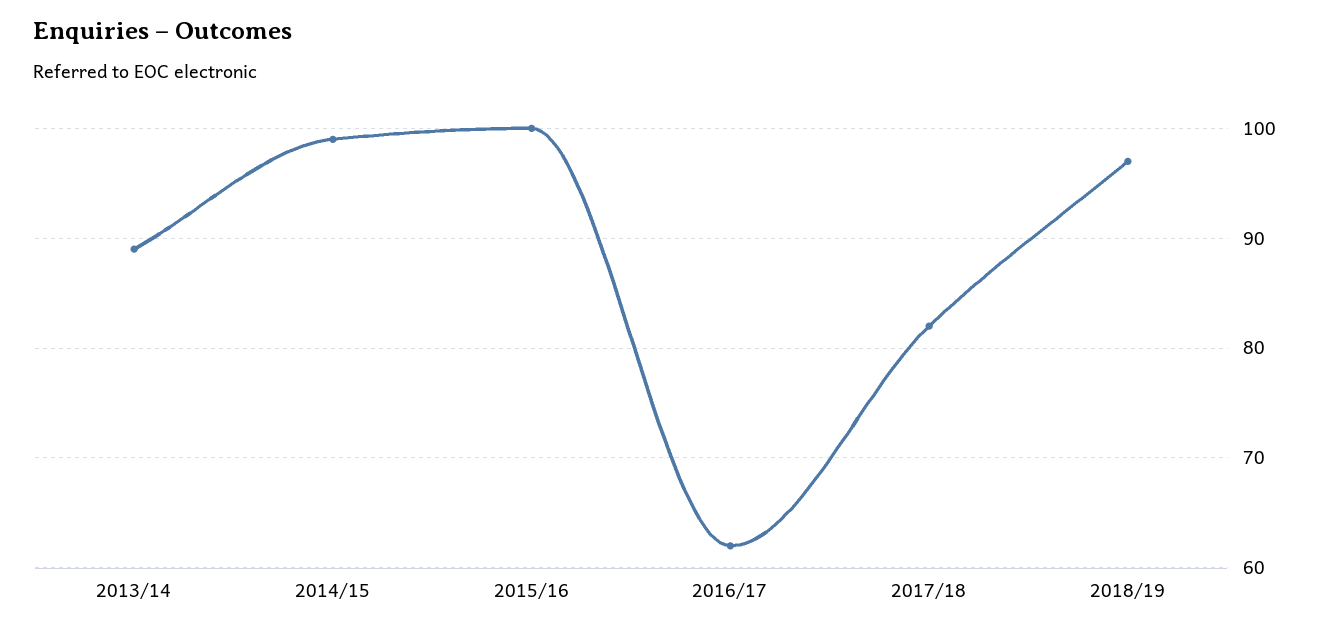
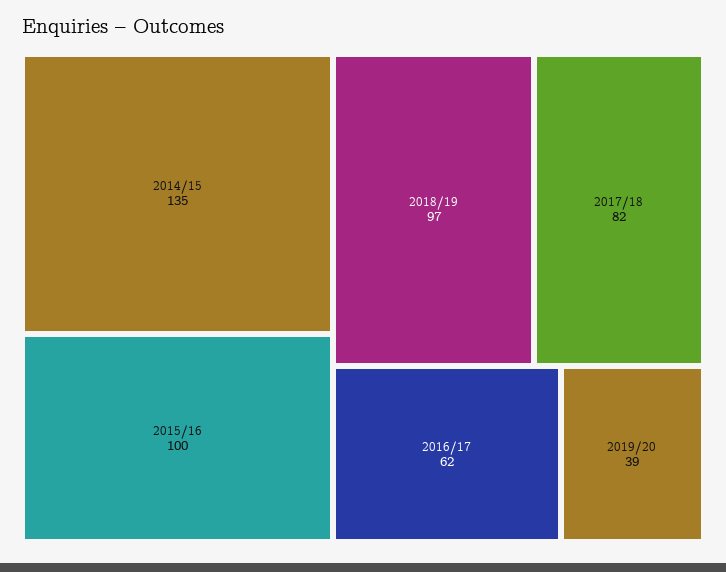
2013/14: 89 -> none
2014/15: 99 -> 135
2019/20: none -> 39

